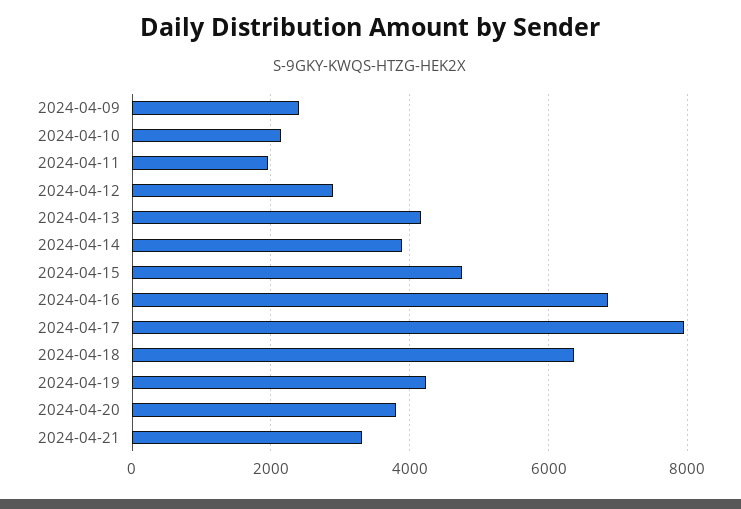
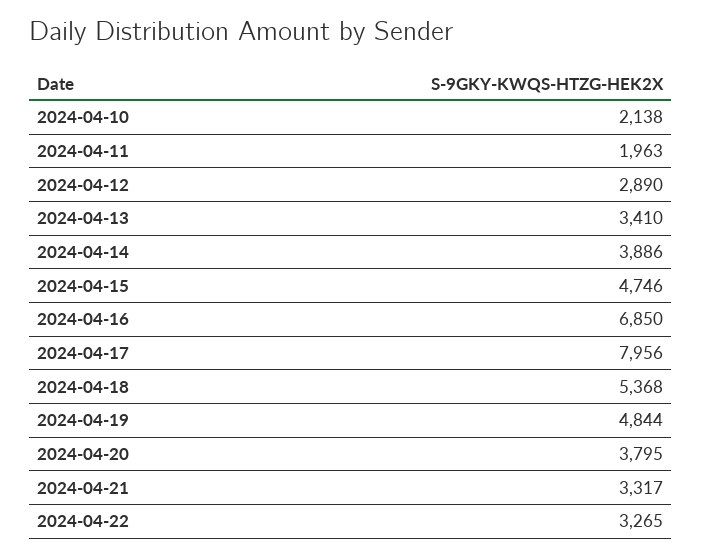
2024-04-09: 2400 -> none
2024-04-13: 4200 -> 3410
2024-04-18: 6400 -> 5368
2024-04-19: 4200 -> 4844
2024-04-22: none -> 3265

